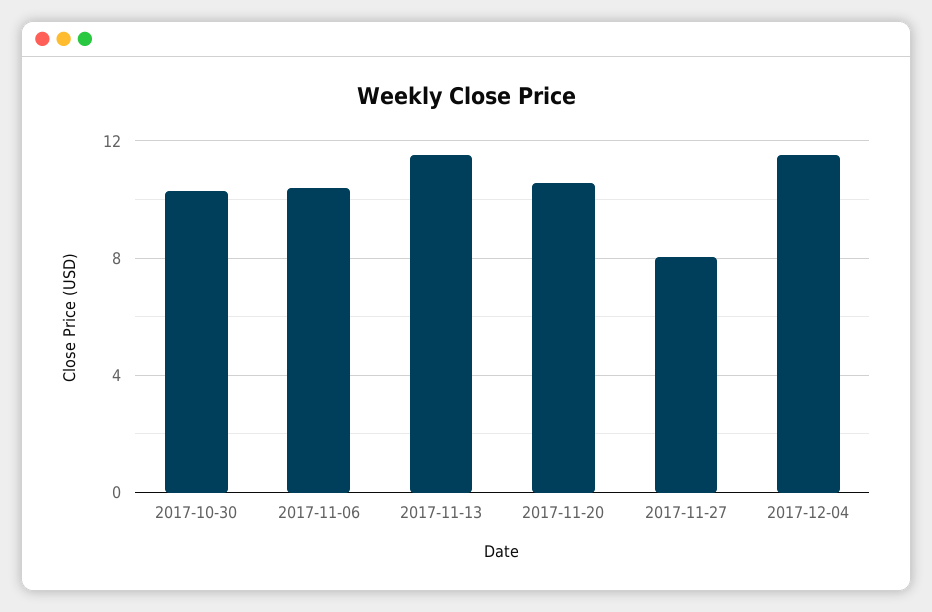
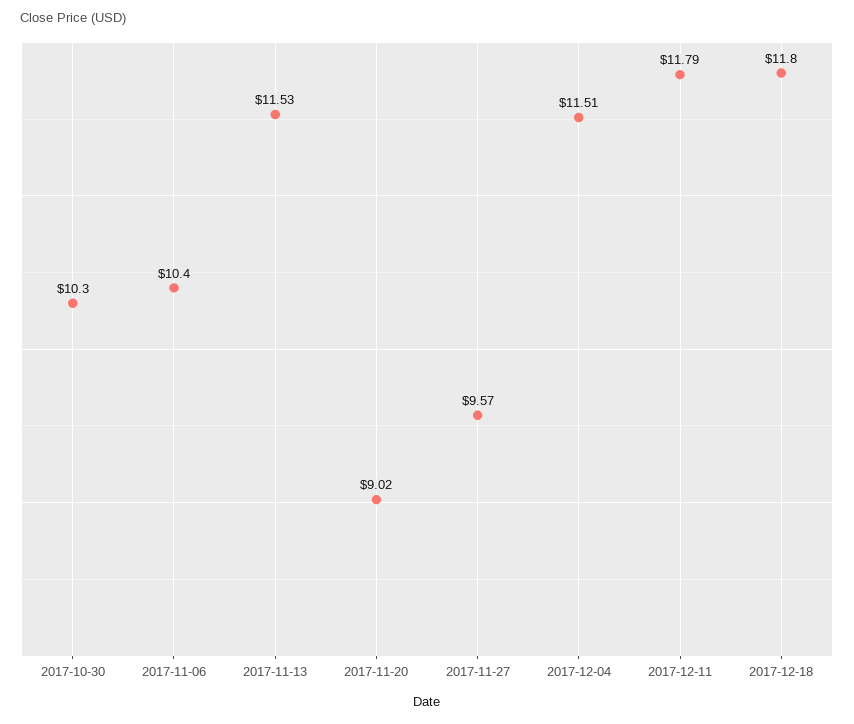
2017-11-20: 10.5 -> 9.02
2017-11-27: 8 -> 9.57
2017-12-11: none -> 11.79
2017-12-18: none -> 11.8

